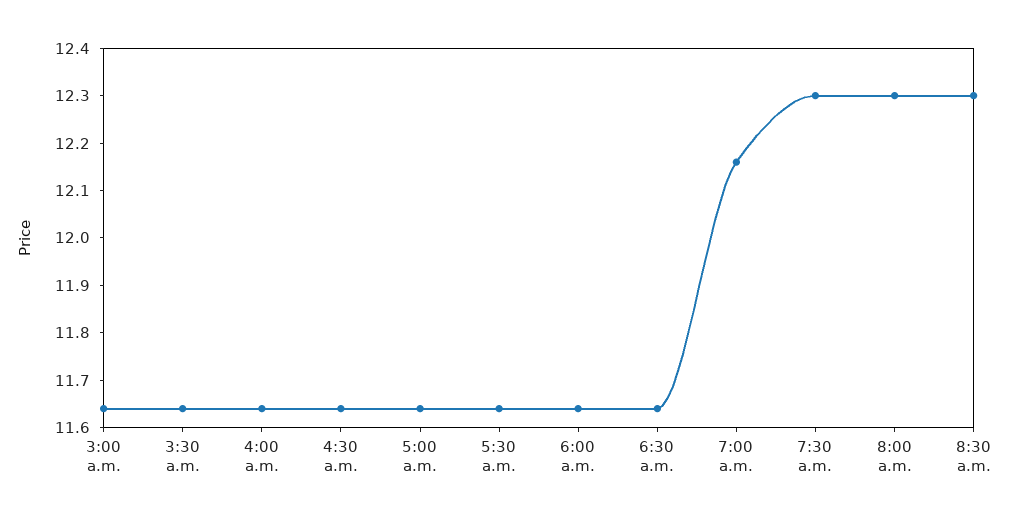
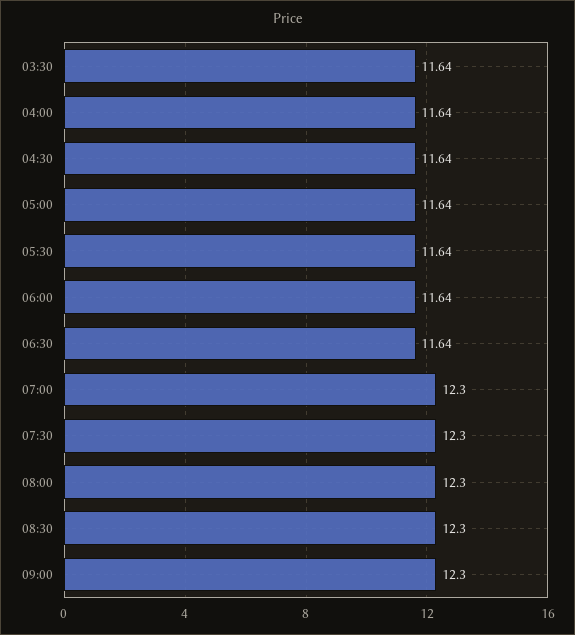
3:00 a.m.: 11.65 -> none
7:00 a.m.: 12.15 -> 12.3
09:00: none -> 12.3

